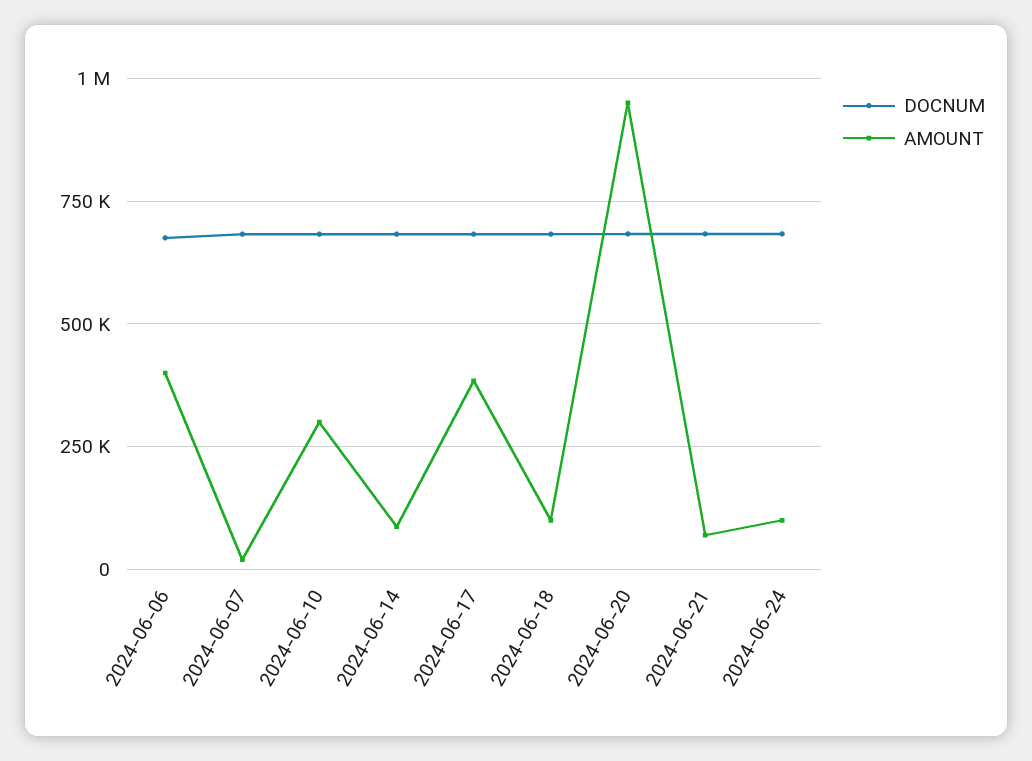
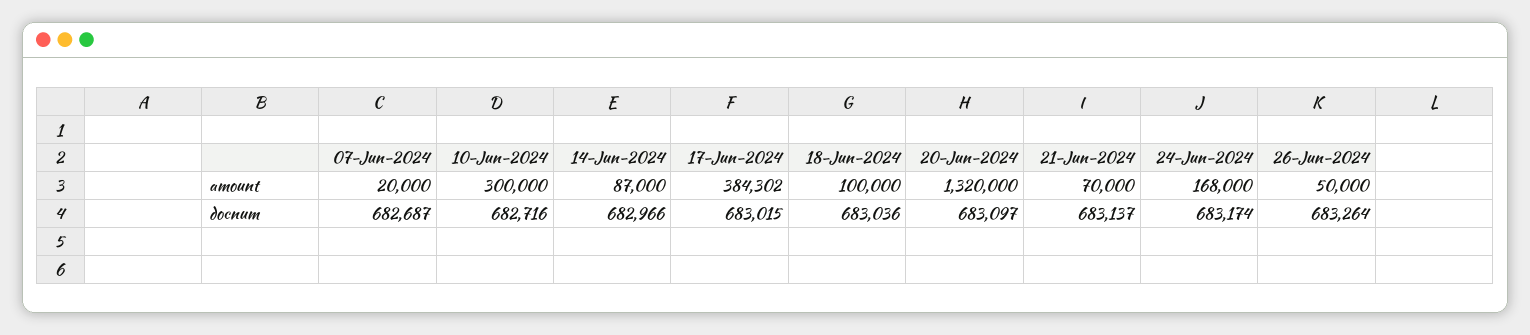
DOCNUM, 2024-06-06: 675000 -> none
AMOUNT, 2024-06-06: 400000 -> none
AMOUNT, 2024-06-20: 950000 -> 1320000
AMOUNT, 2024-06-24: 100000 -> 168000
AMOUNT, 26-Jun-2024: none -> 50000
DOCNUM, 26-Jun-2024: none -> 683264

